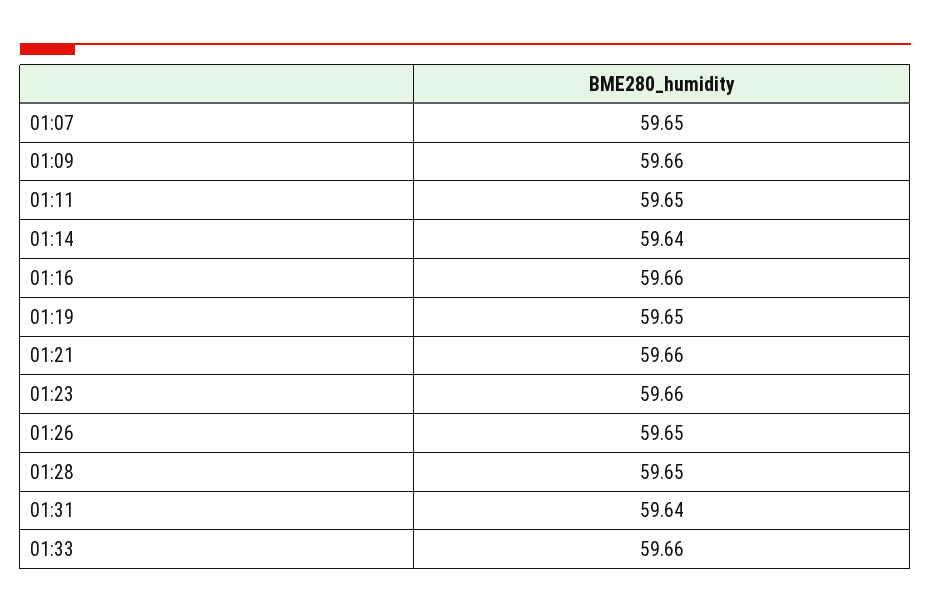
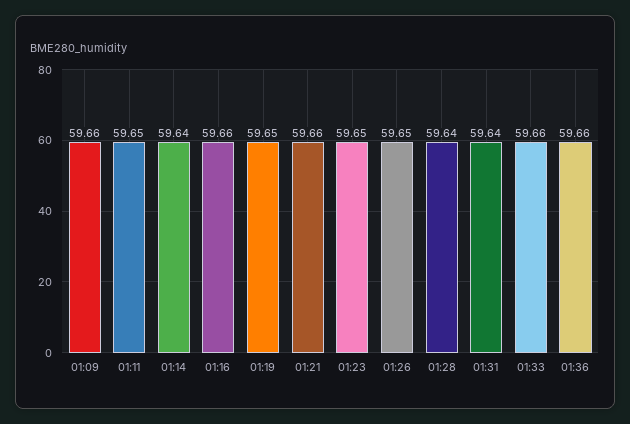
01:07: 59.65 -> none
01:23: 59.66 -> 59.65
01:28: 59.65 -> 59.64
01:36: none -> 59.66

